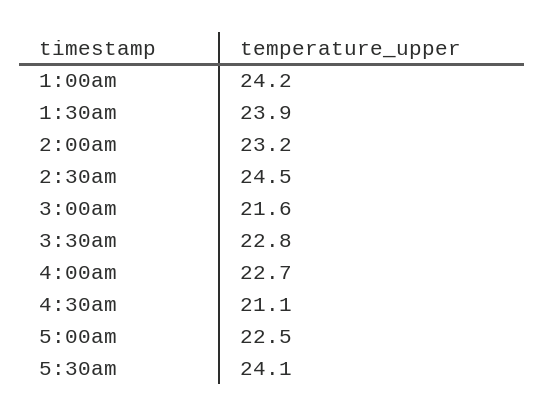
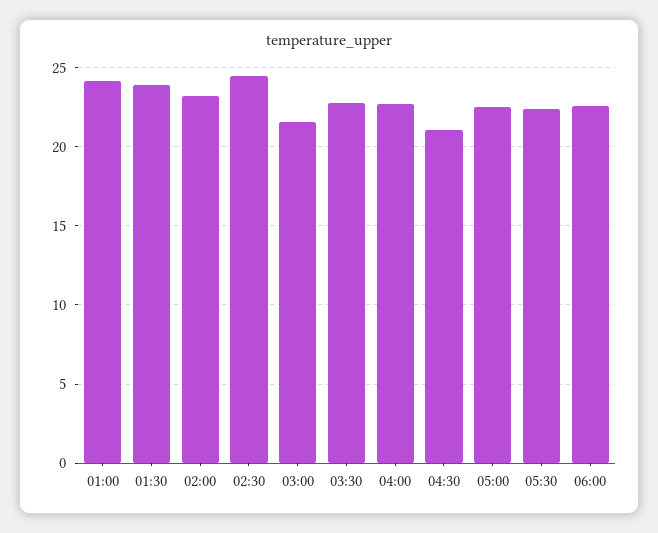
5:30am: 24.1 -> 22.5
06:00: none -> 22.5

